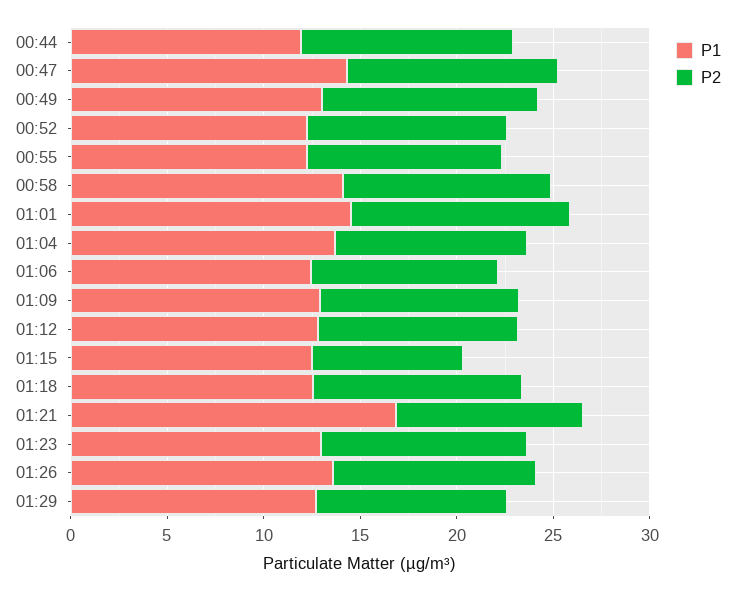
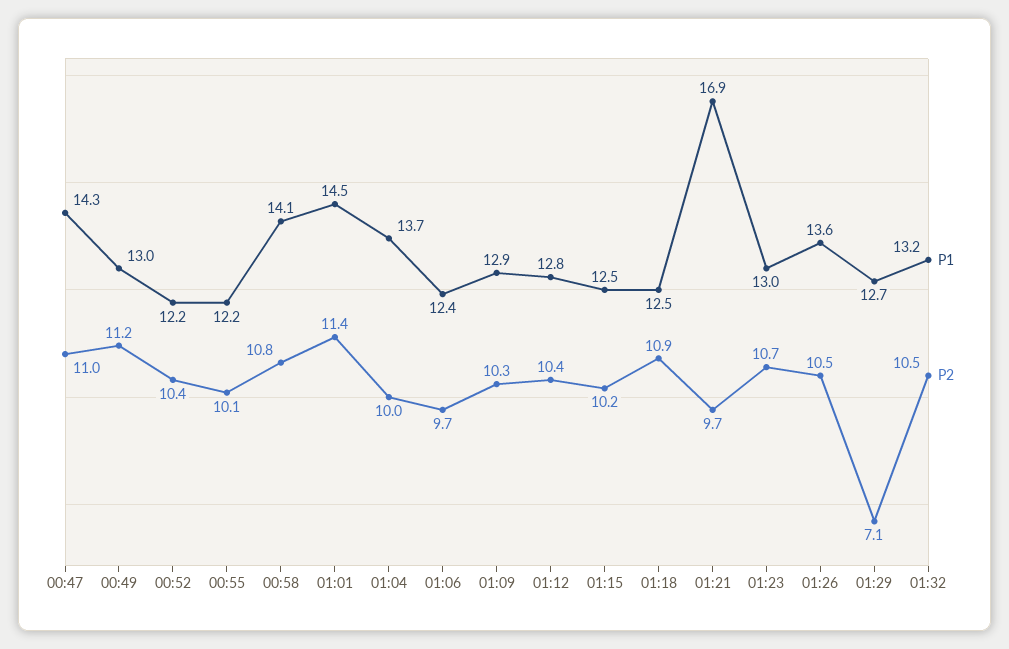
P1, 00:44: 12 -> none
P2, 00:44: 11 -> none
P2, 01:15: 8 -> 10.2
P2, 01:29: 10 -> 7.1
P1, 01:32: none -> 13.2
P2, 01:32: none -> 10.5

